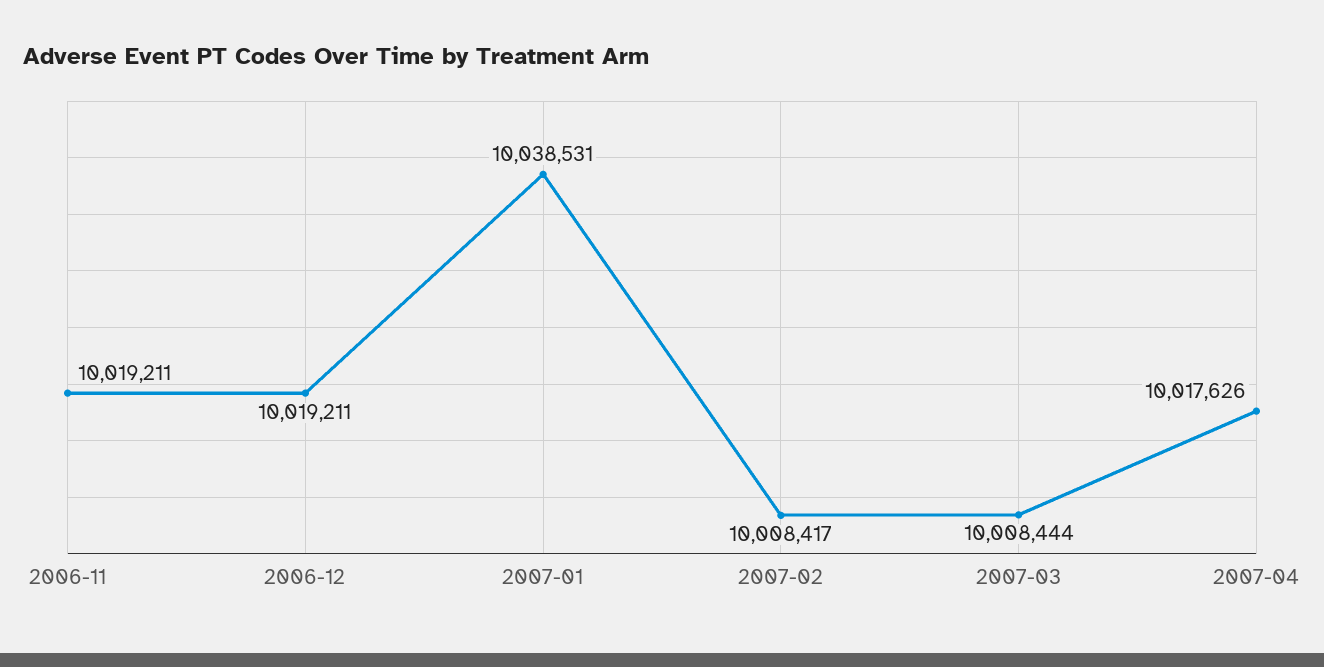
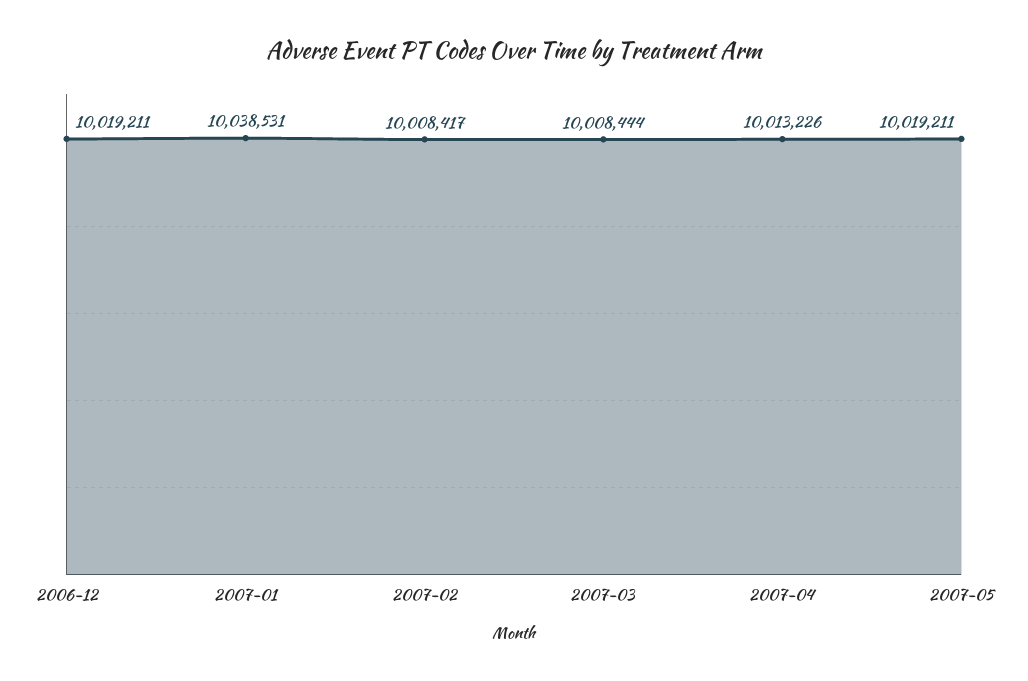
2006-11: 10019211 -> none
2007-04: 10017626 -> 10013226
2007-05: none -> 10019211

